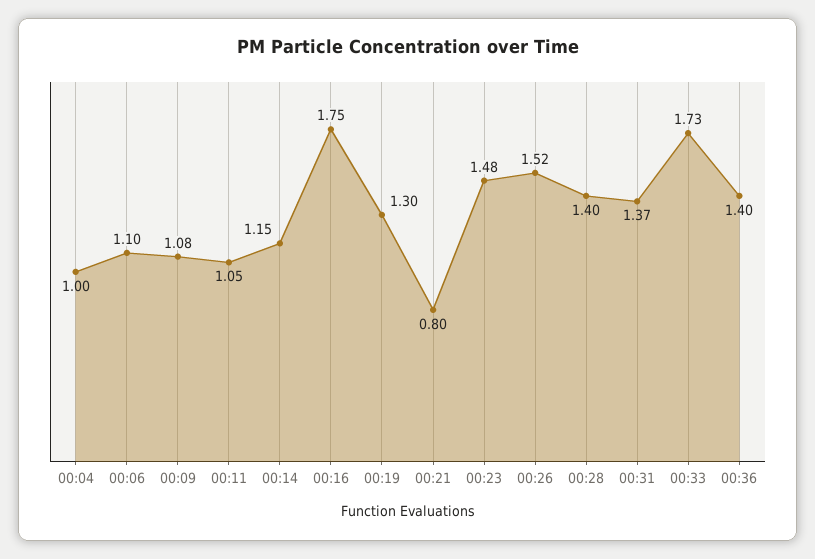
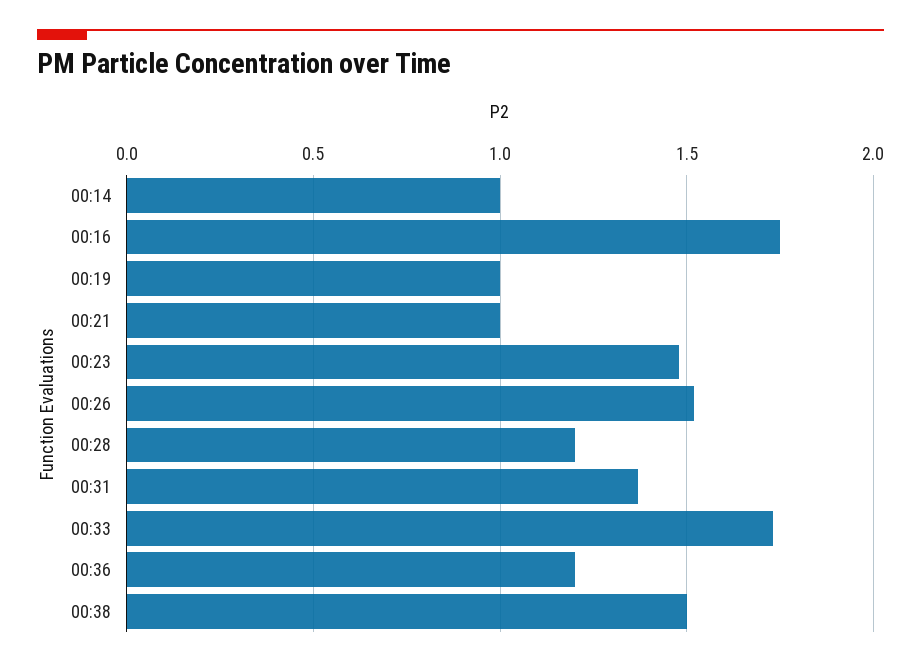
00:04: 1 -> none
00:06: 1.1 -> none
00:09: 1.08 -> none
00:11: 1.05 -> none
00:14: 1.15 -> 1
00:19: 1.3 -> 1
00:21: 0.8 -> 1
00:28: 1.4 -> 1.2
00:36: 1.4 -> 1.2
00:38: none -> 1.5

